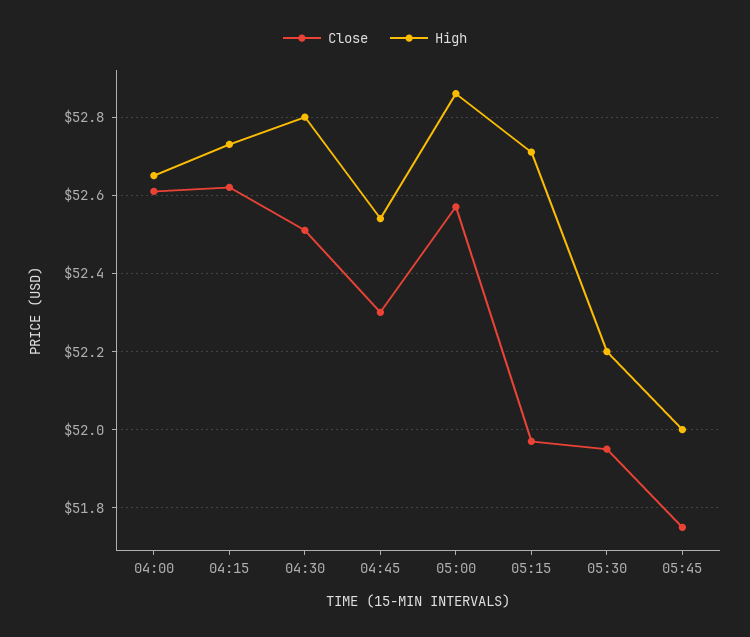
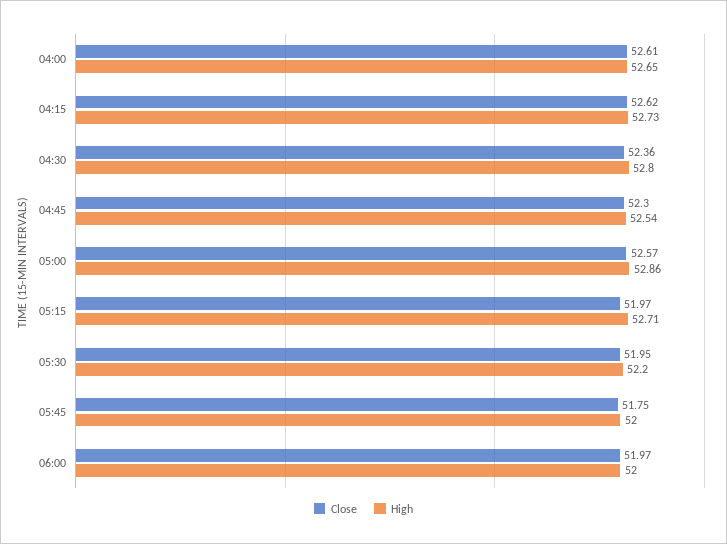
Close, 04:30: 52.5 -> 52.36
Close, 06:00: none -> 51.97
High, 06:00: none -> 52

